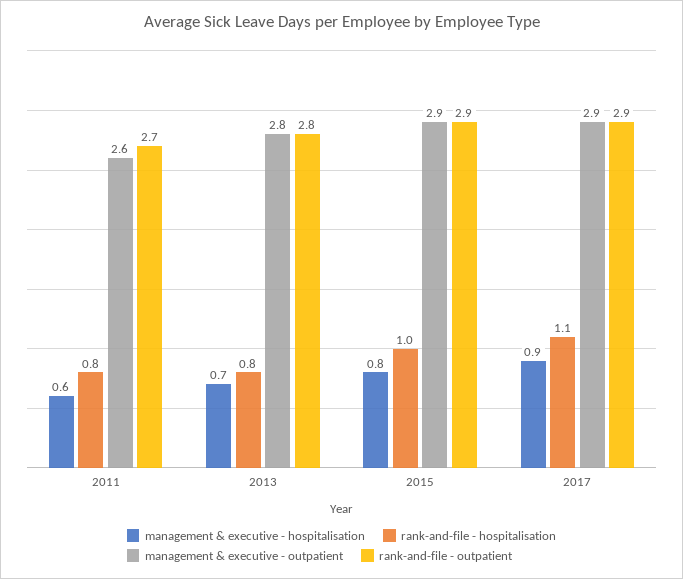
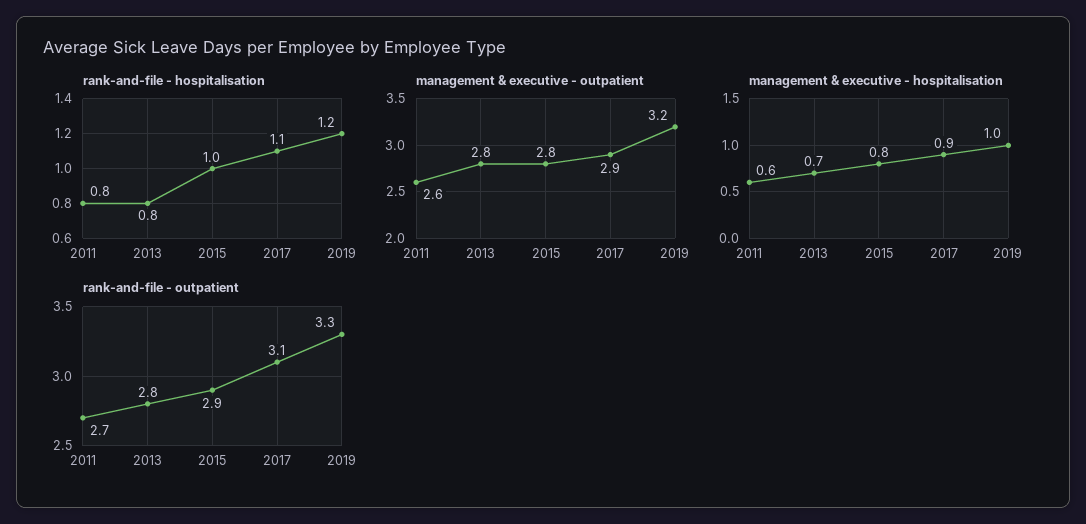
management & executive - outpatient, 2015: 2.9 -> 2.8
rank-and-file - outpatient, 2017: 2.9 -> 3.1
rank-and-file - hospitalisation, 2019: none -> 1.2
management & executive - outpatient, 2019: none -> 3.2
management & executive - hospitalisation, 2019: none -> 1
rank-and-file - outpatient, 2019: none -> 3.3

